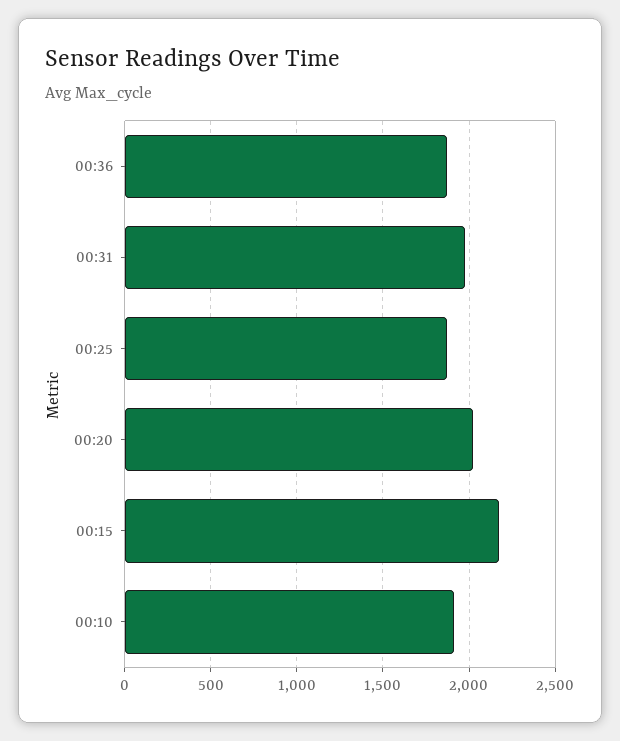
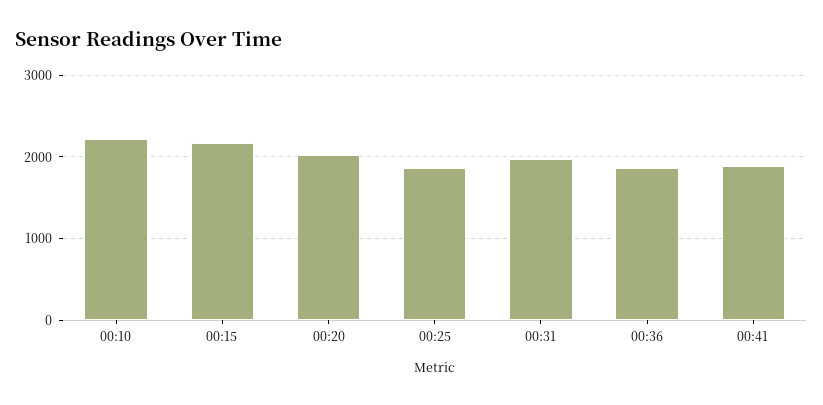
00:10: 1900 -> 2200
00:41: none -> 1900

